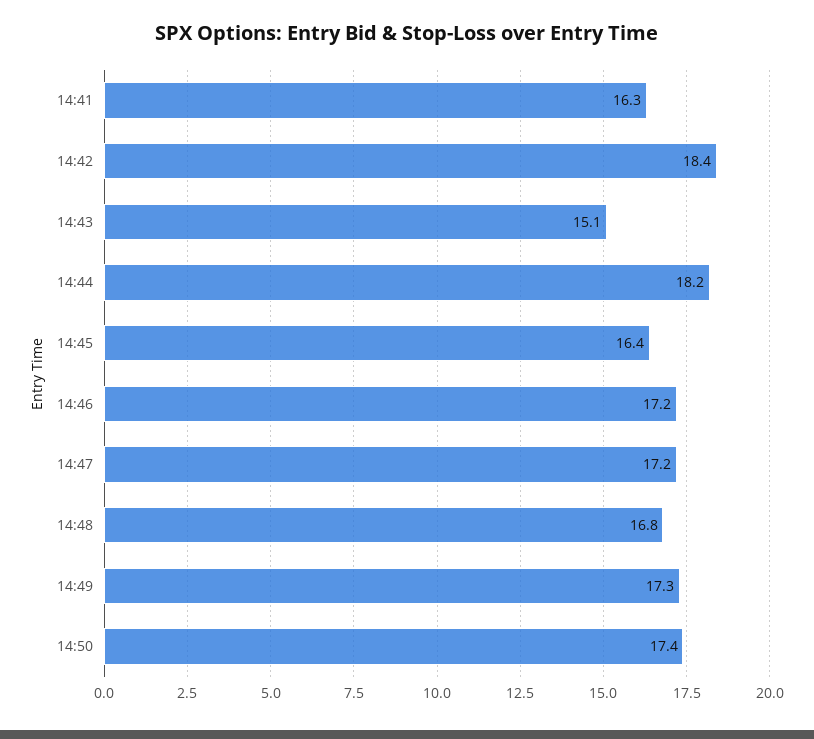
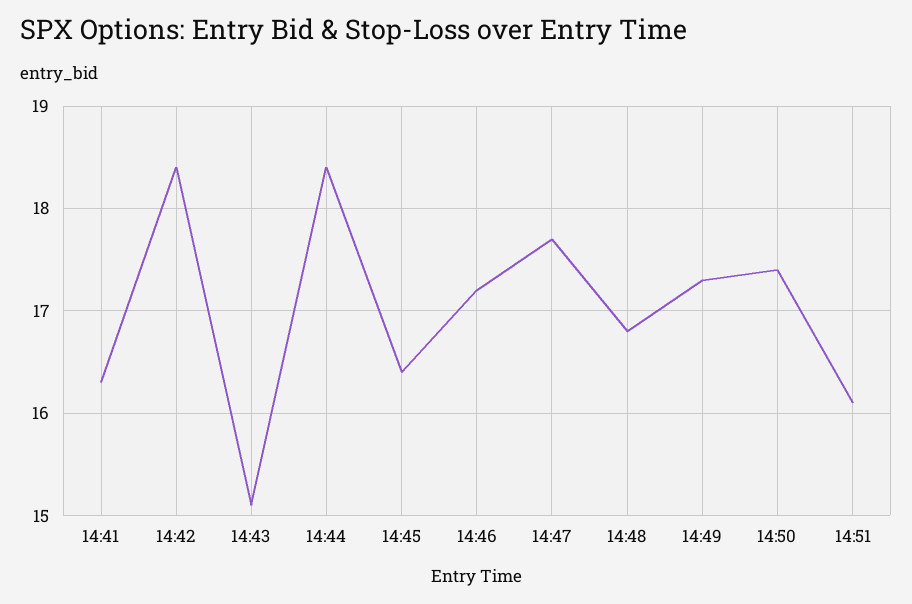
14:44: 18.2 -> 18.4
14:47: 17.2 -> 17.7
14:51: none -> 16.1

